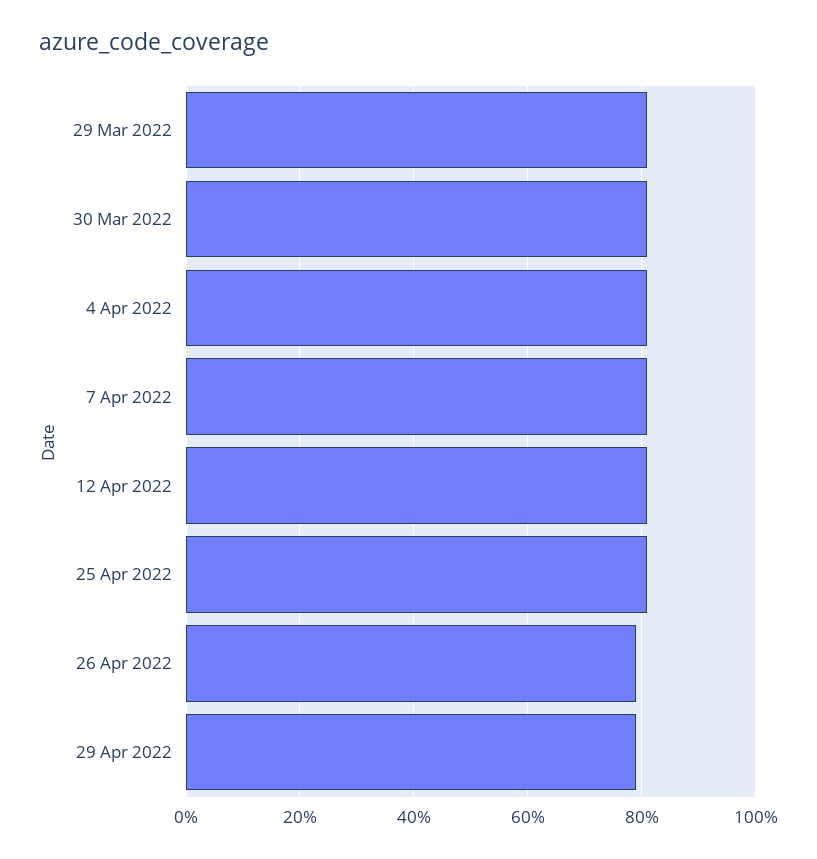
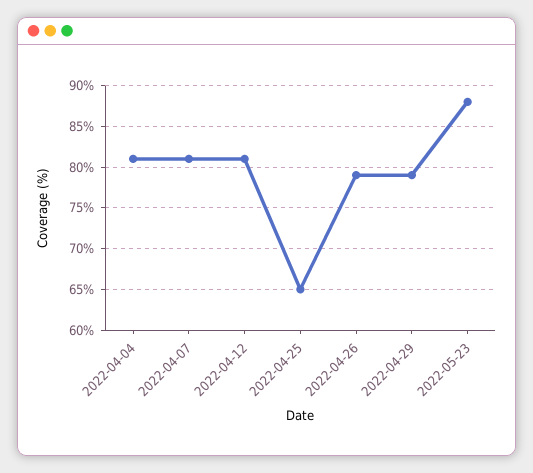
29 Mar 2022: 80 -> none
30 Mar 2022: 80 -> none
25 Apr 2022: 80 -> 65
2022-05-23: none -> 88

